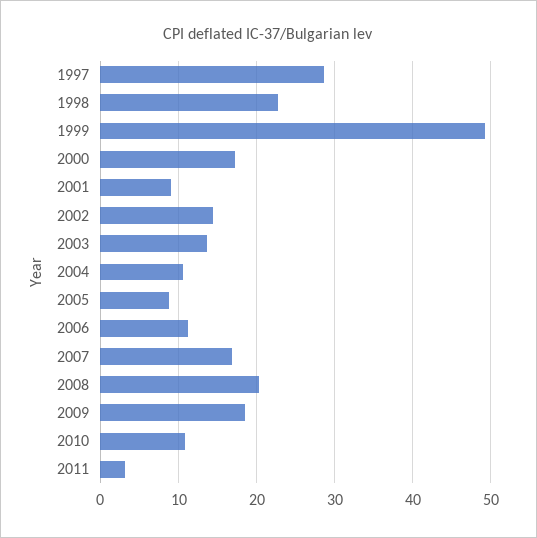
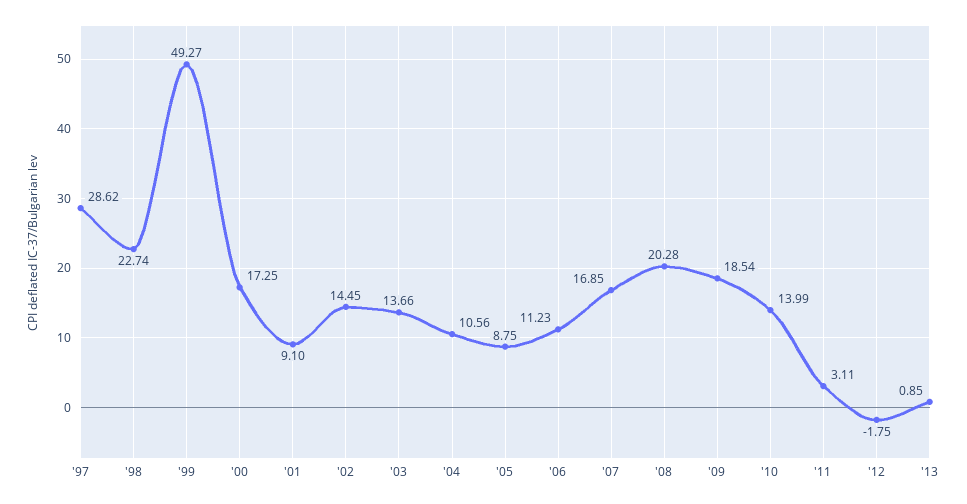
2010: 11 -> 13.99
'12: none -> -1.75
'13: none -> 0.85

